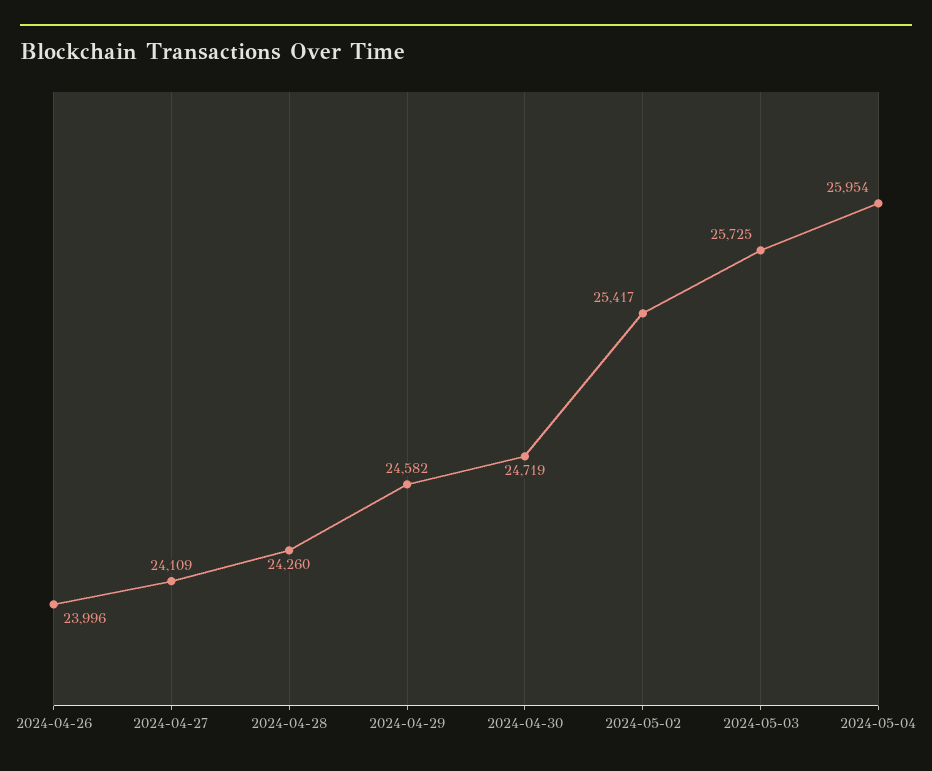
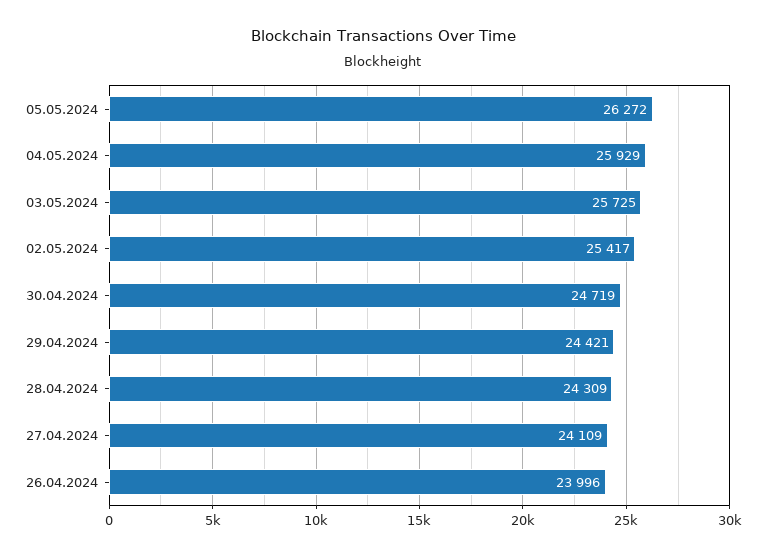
2024-04-28: 24260 -> 24309
2024-04-29: 24582 -> 24421
2024-05-04: 25954 -> 25929
05.05.2024: none -> 26272

